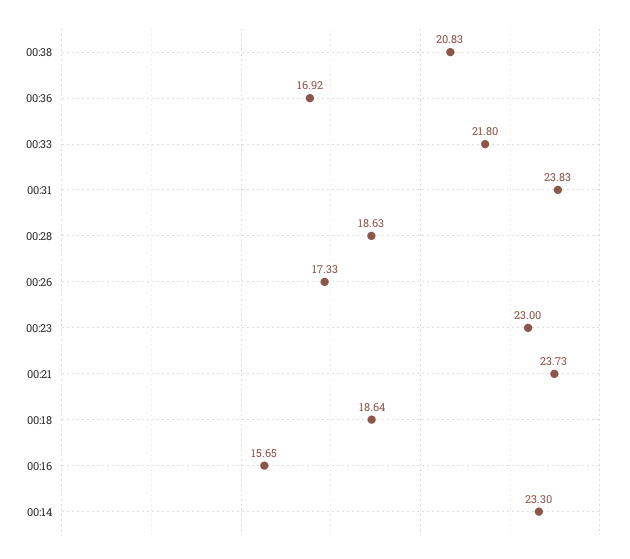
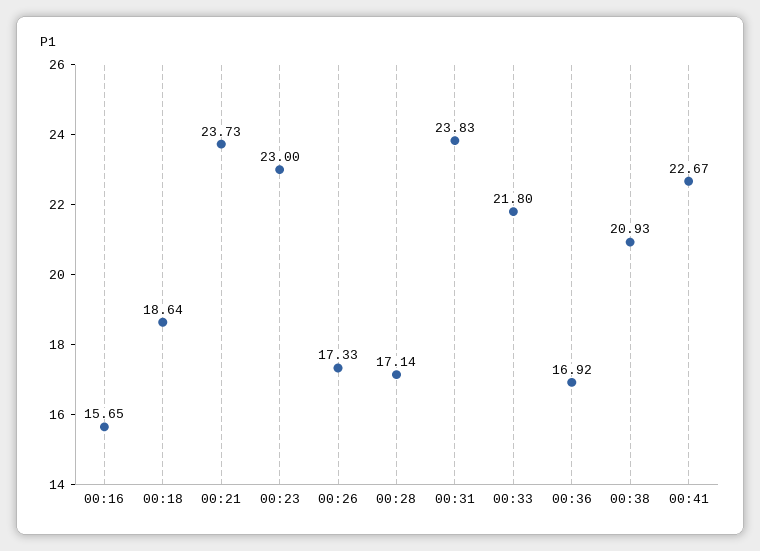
00:38: 20.83 -> 20.93
00:28: 18.63 -> 17.14
00:14: 23.3 -> none
00:41: none -> 22.67

